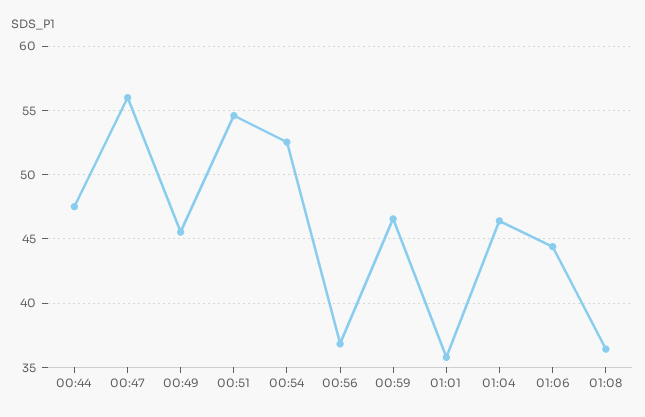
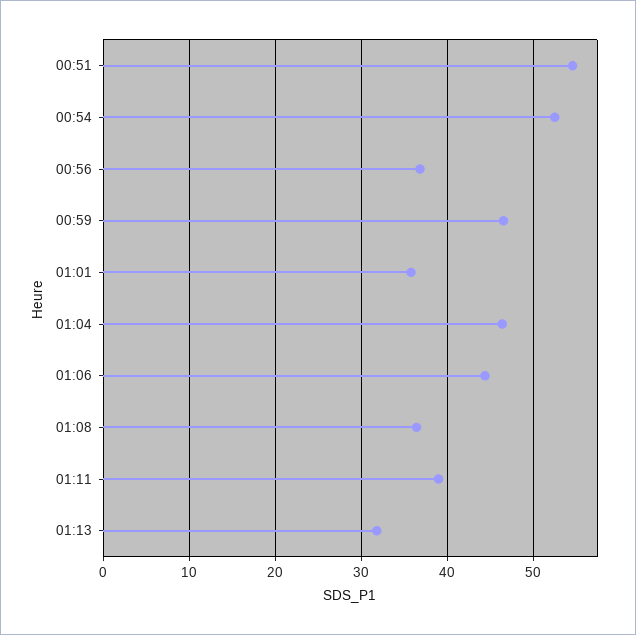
00:44: 47.5 -> none
00:47: 56 -> none
00:49: 45.5 -> none
01:11: none -> 39
01:13: none -> 32

